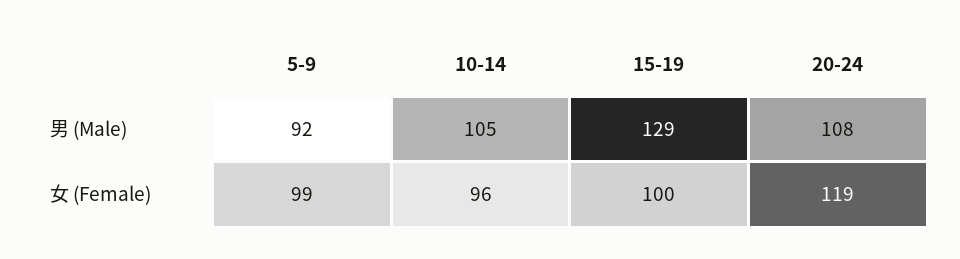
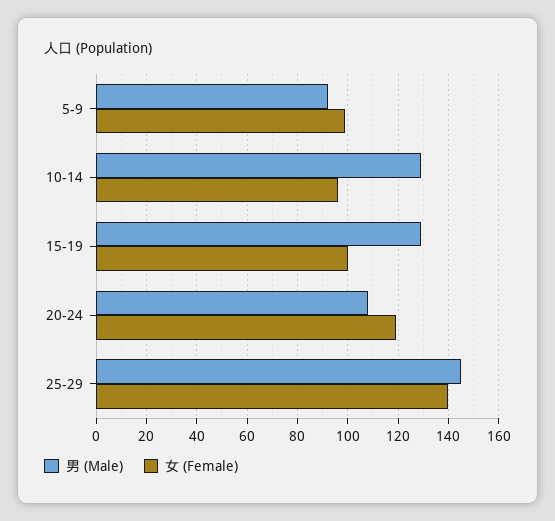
男 (Male), 10-14: 105 -> 130
男 (Male), 25-29: none -> 145
女 (Female), 25-29: none -> 140

